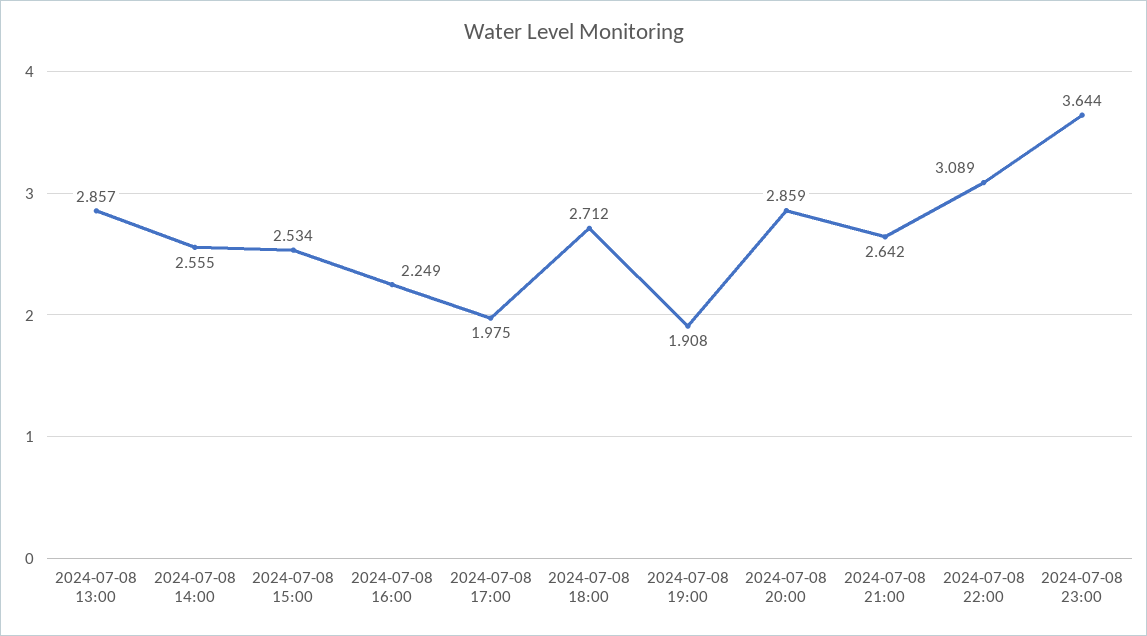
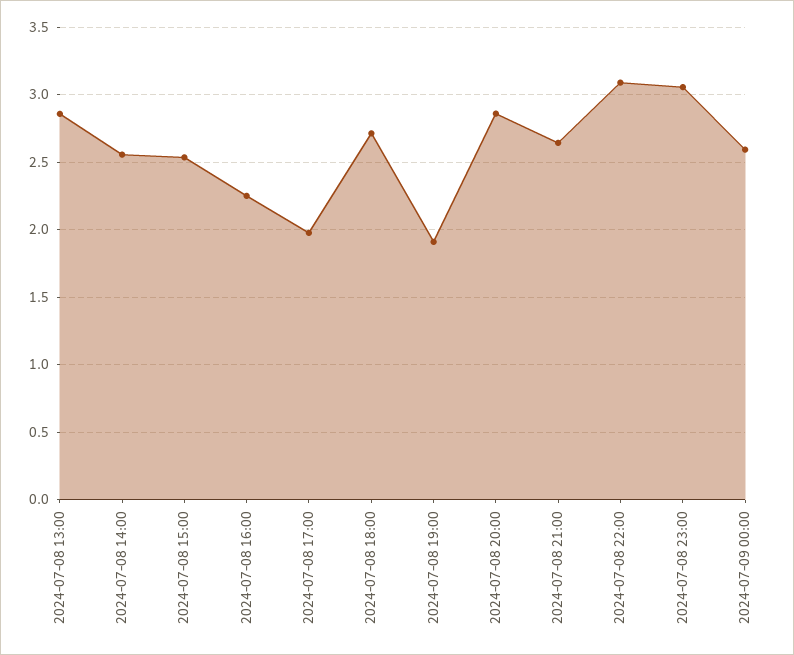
2024-07-08 23:00: 3.644 -> 3.05
2024-07-09 00:00: none -> 2.6

